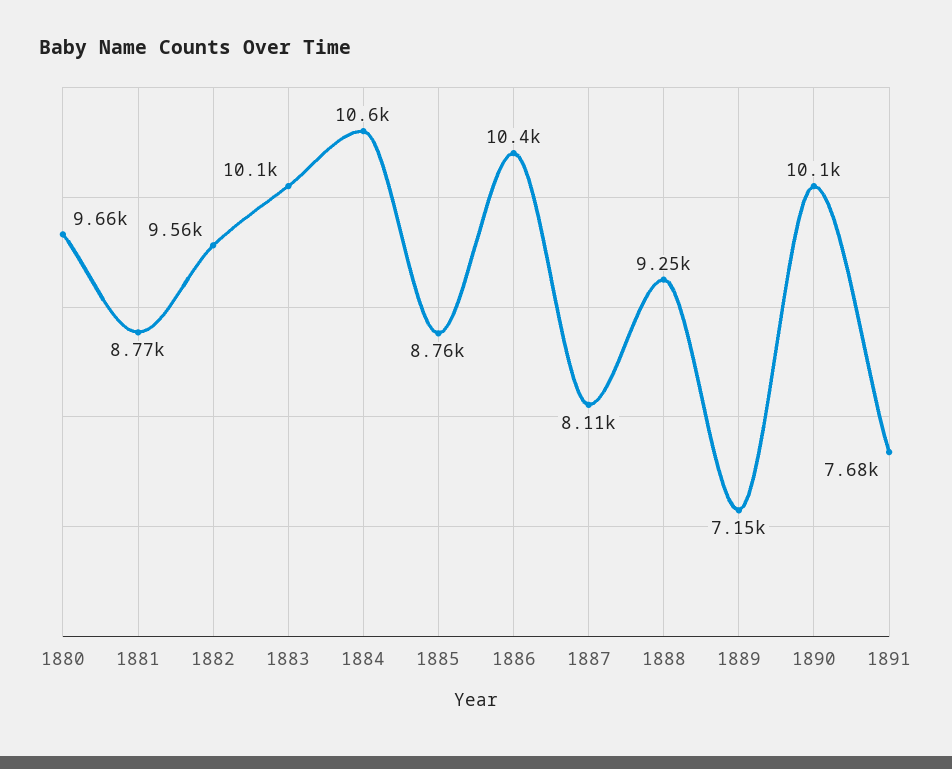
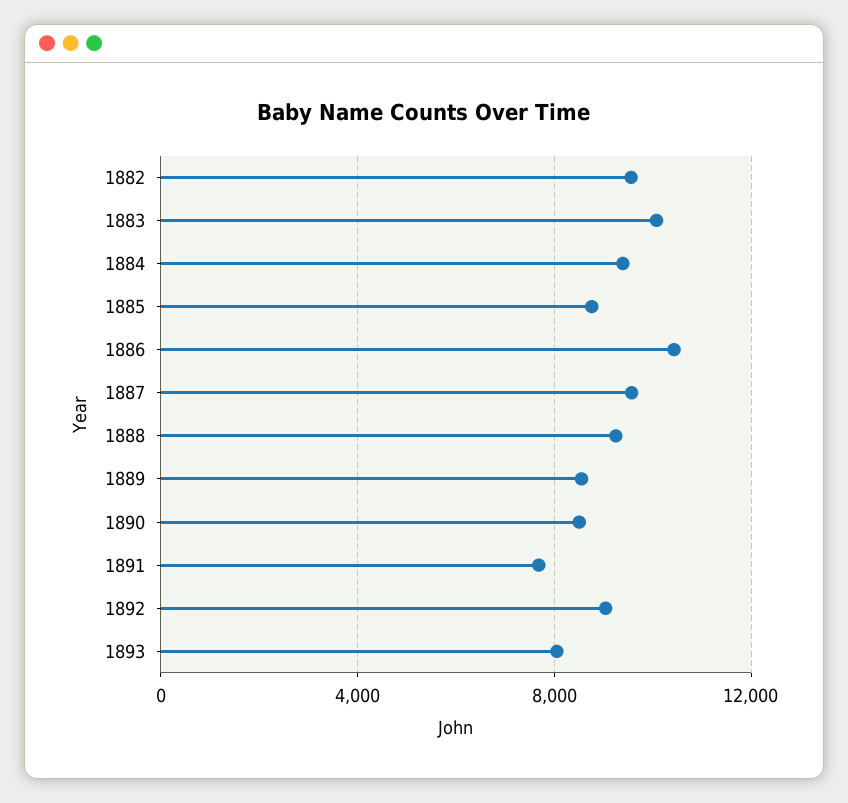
1880: 9660 -> none
1881: 8770 -> none
1884: 10600 -> 9500
1887: 8110 -> 9500
1889: 7150 -> 8500
1890: 10100 -> 8500
1892: none -> 9000
1893: none -> 8000

